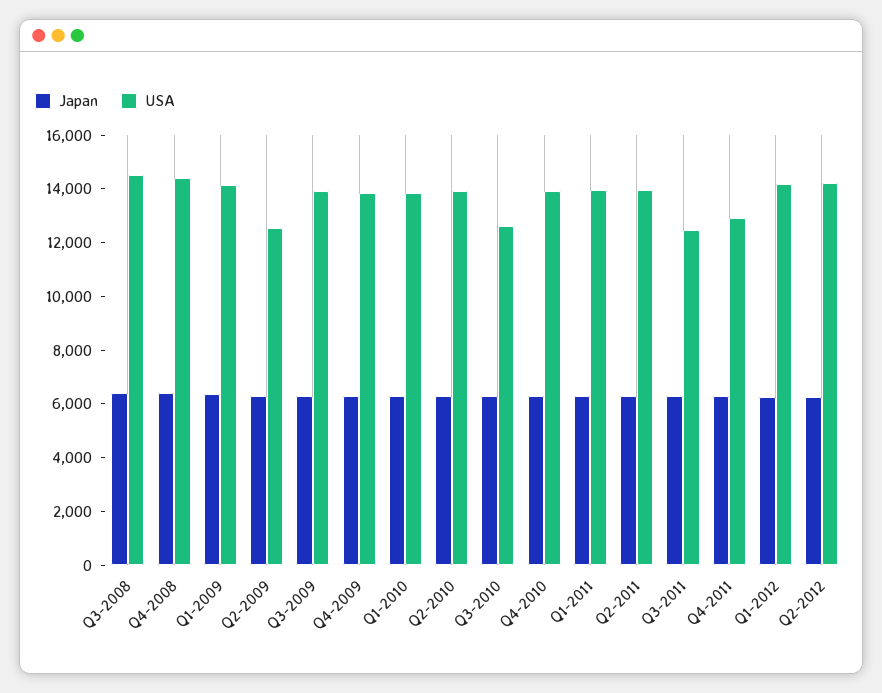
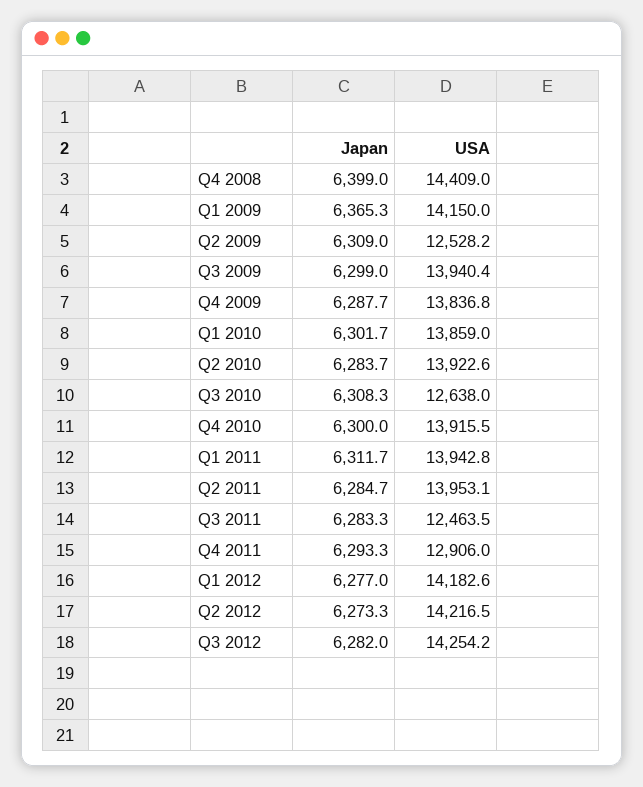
Japan, Q3-2008: 6500 -> none
USA, Q3-2008: 14500 -> none
Japan, Q3 2012: none -> 6282
USA, Q3 2012: none -> 14254.2

